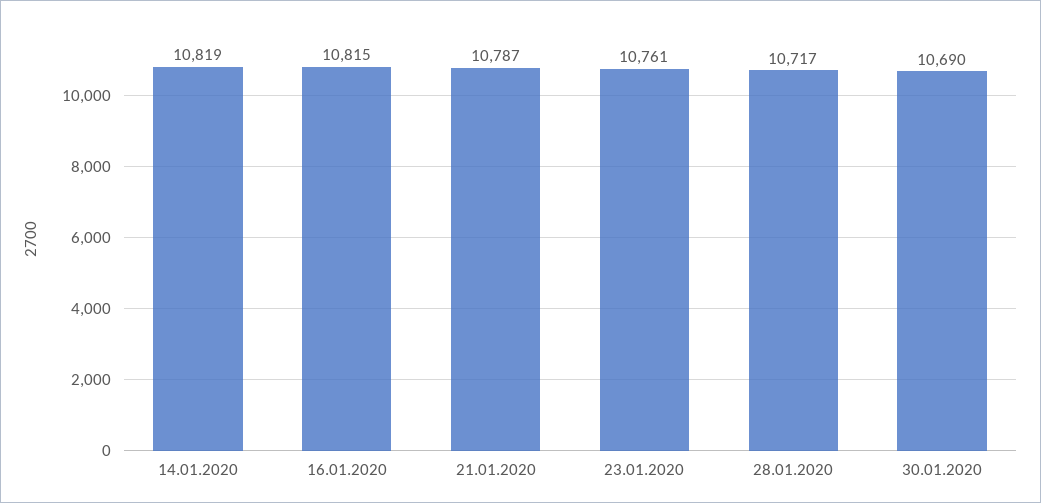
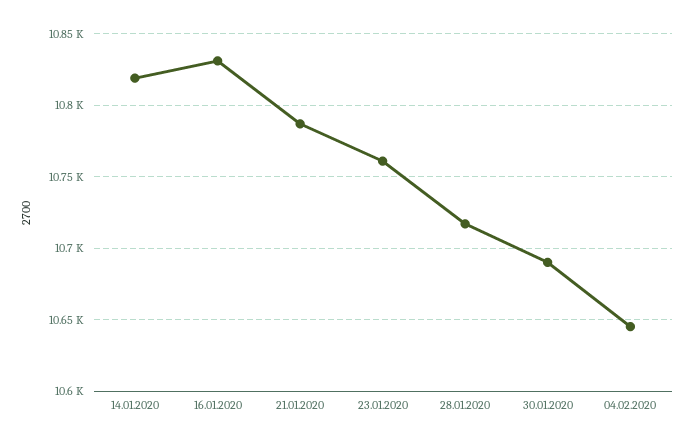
16.01.2020: 10815 -> 10830
04.02.2020: none -> 10645

